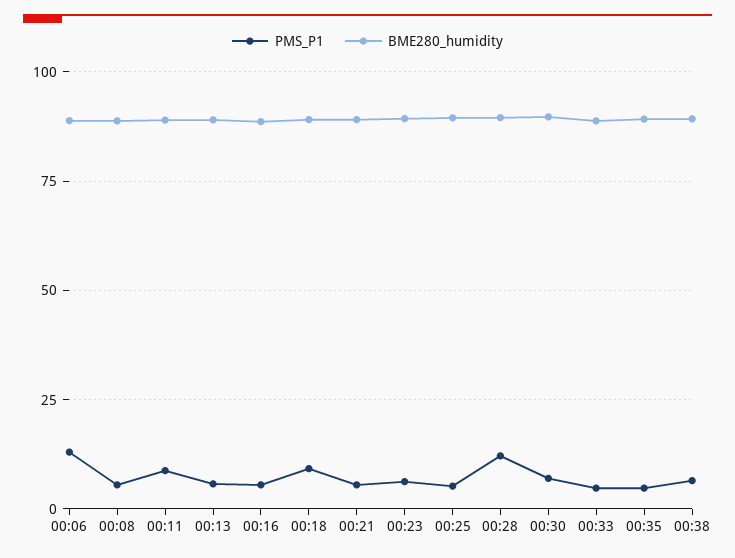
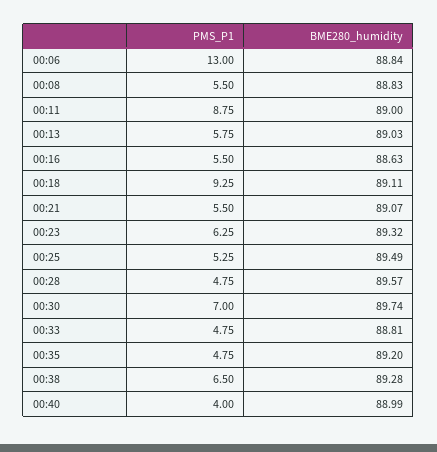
PMS_P1, 00:28: 12.5 -> 4.75
PMS_P1, 00:40: none -> 4
BME280_humidity, 00:40: none -> 88.99

